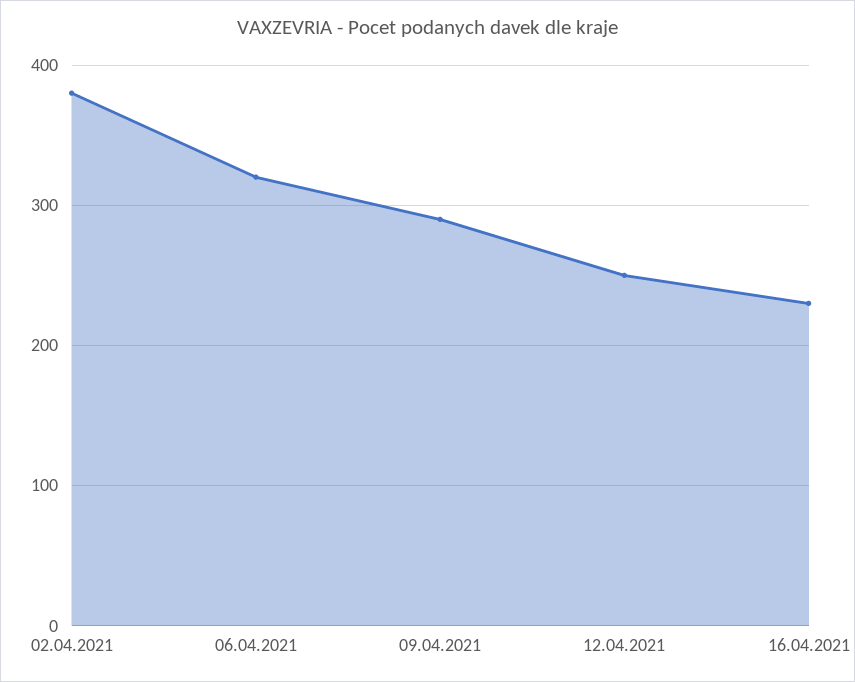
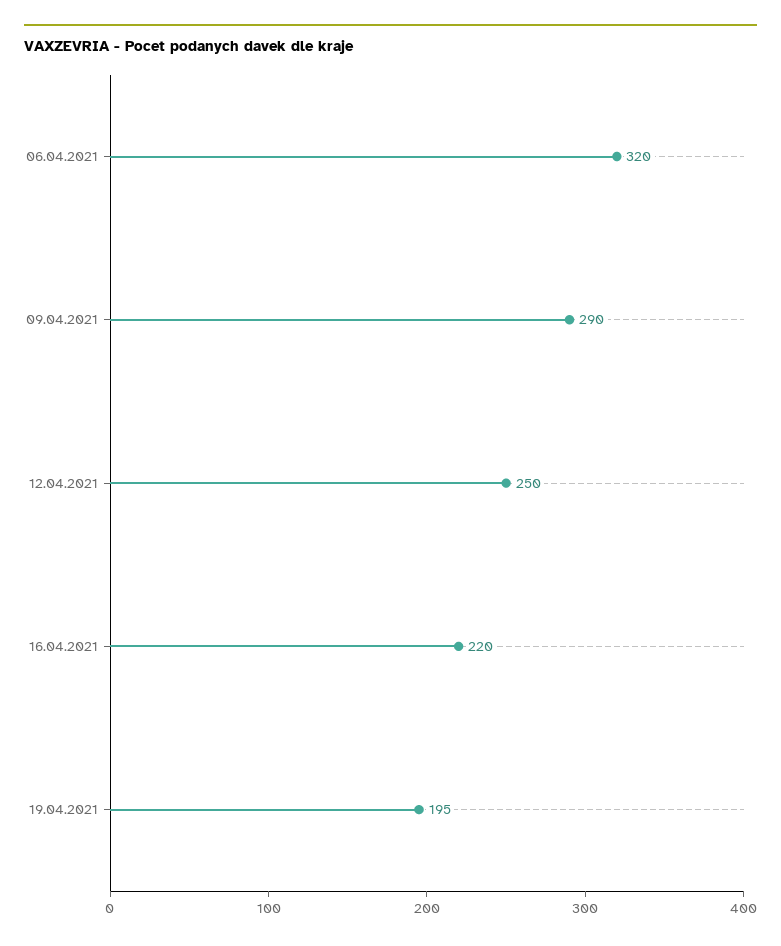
02.04.2021: 380 -> none
16.04.2021: 230 -> 220
19.04.2021: none -> 195

